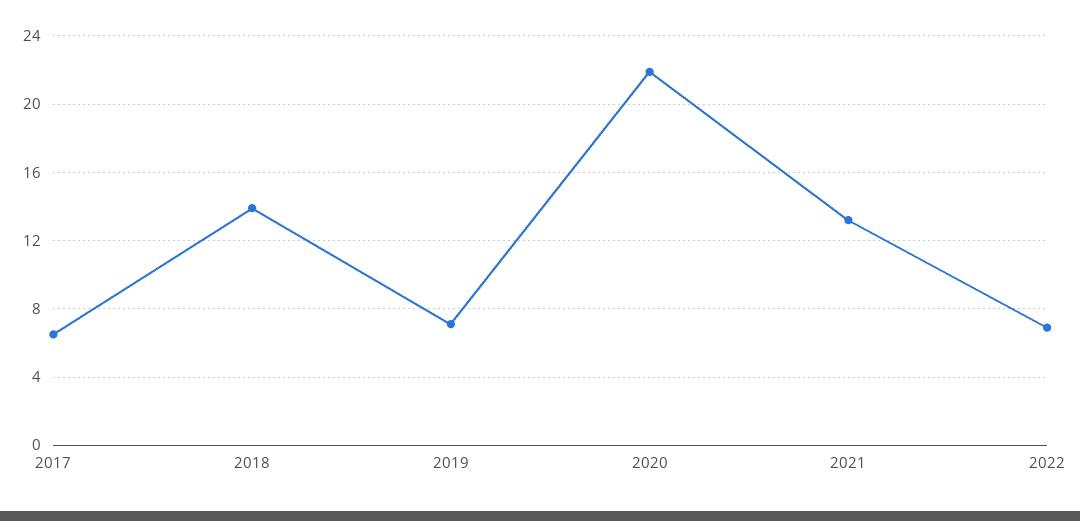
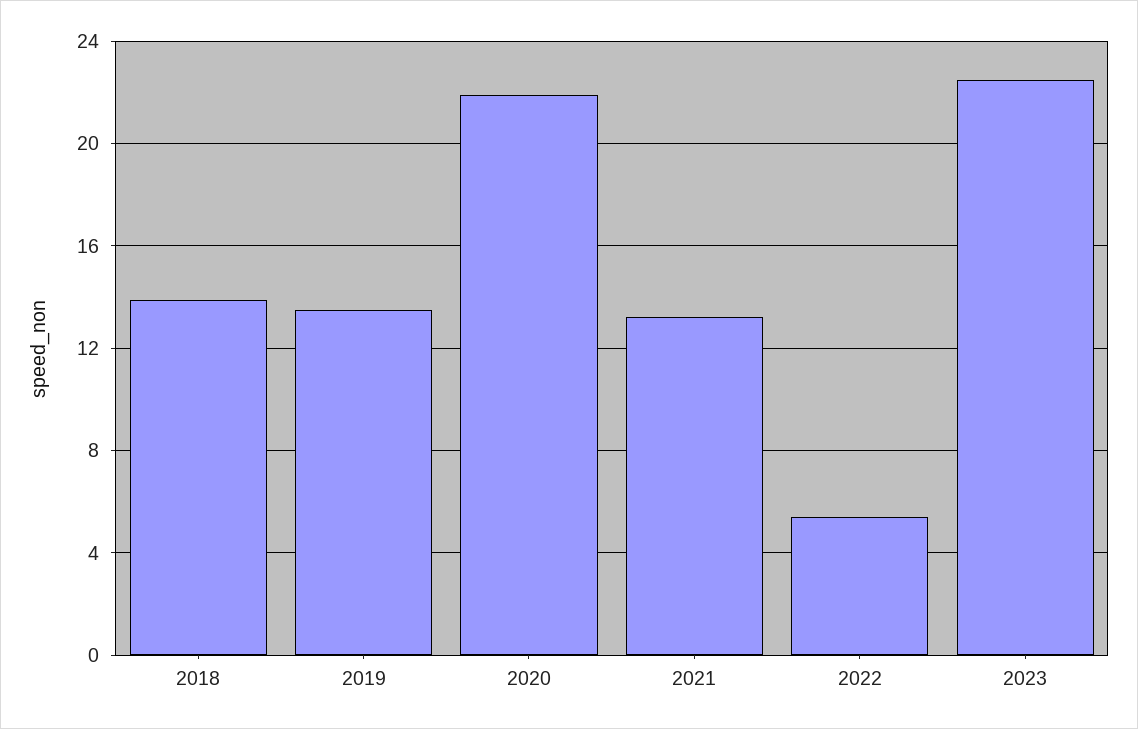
2017: 6.5 -> none
2019: 7 -> 13.5
2022: 7 -> 5.5
2023: none -> 22.5

